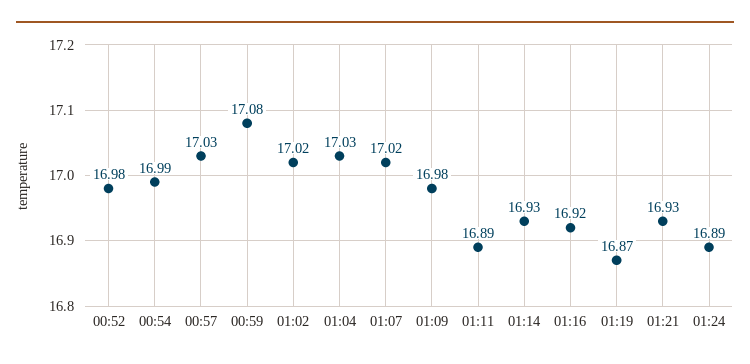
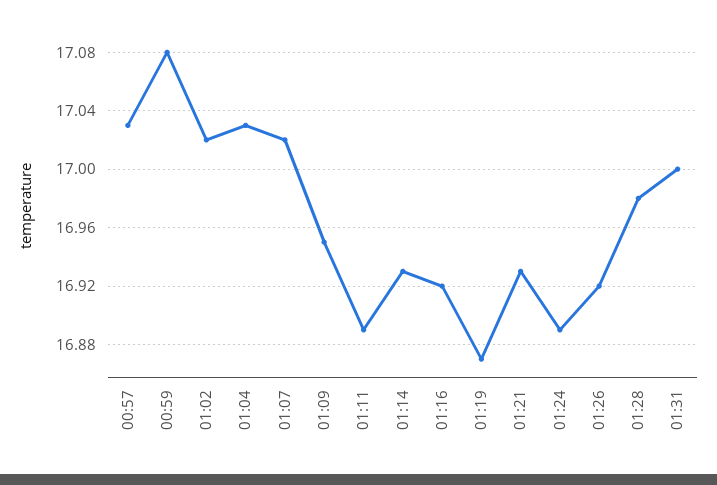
00:52: 16.98 -> none
00:54: 16.99 -> none
01:09: 16.98 -> 16.95
01:26: none -> 16.92
01:28: none -> 16.98
01:31: none -> 17

